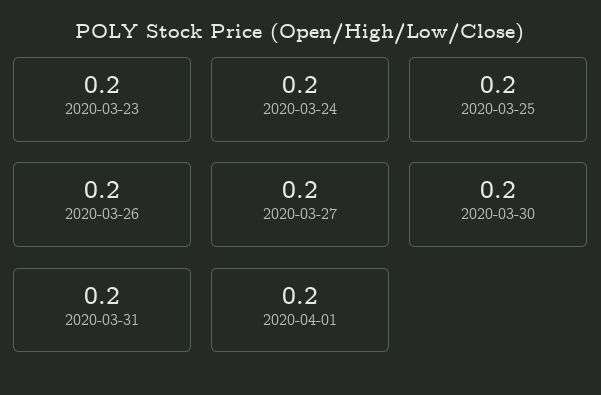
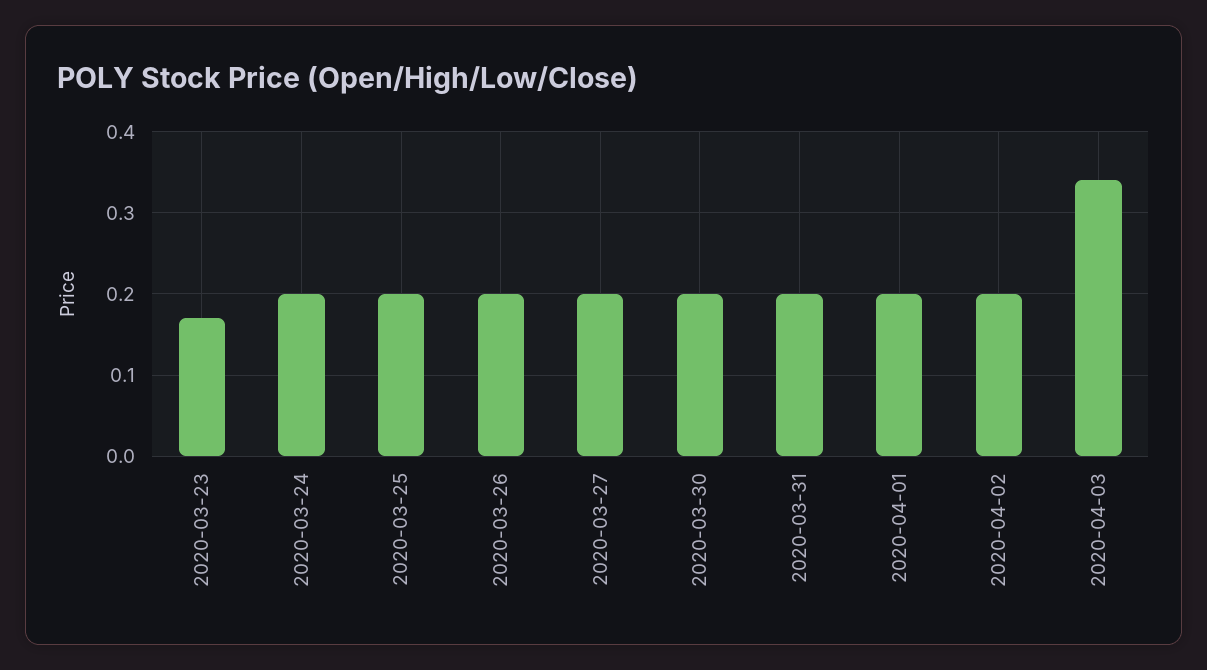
2020-03-23: 0.2 -> 0.17
2020-04-02: none -> 0.2
2020-04-03: none -> 0.34

